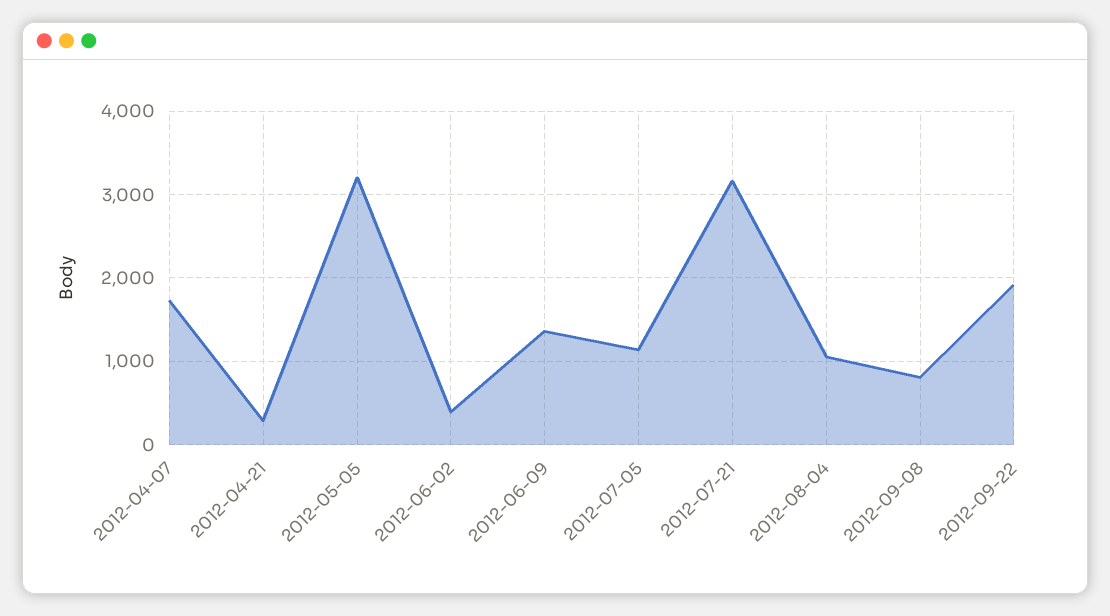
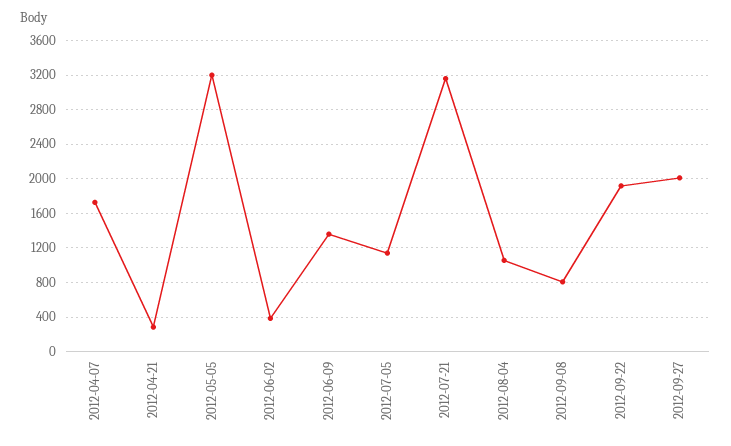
2012-09-27: none -> 2000

